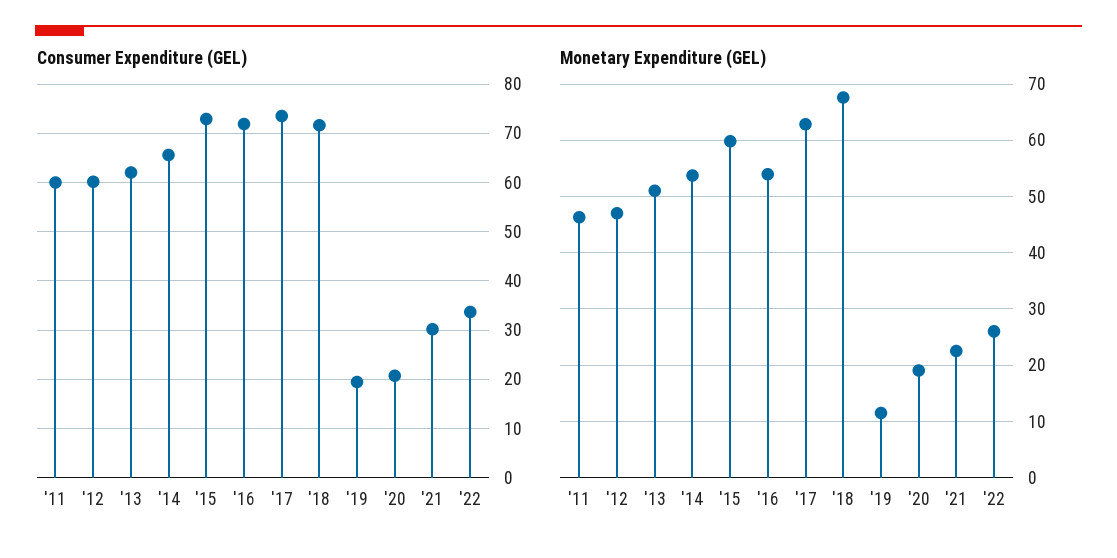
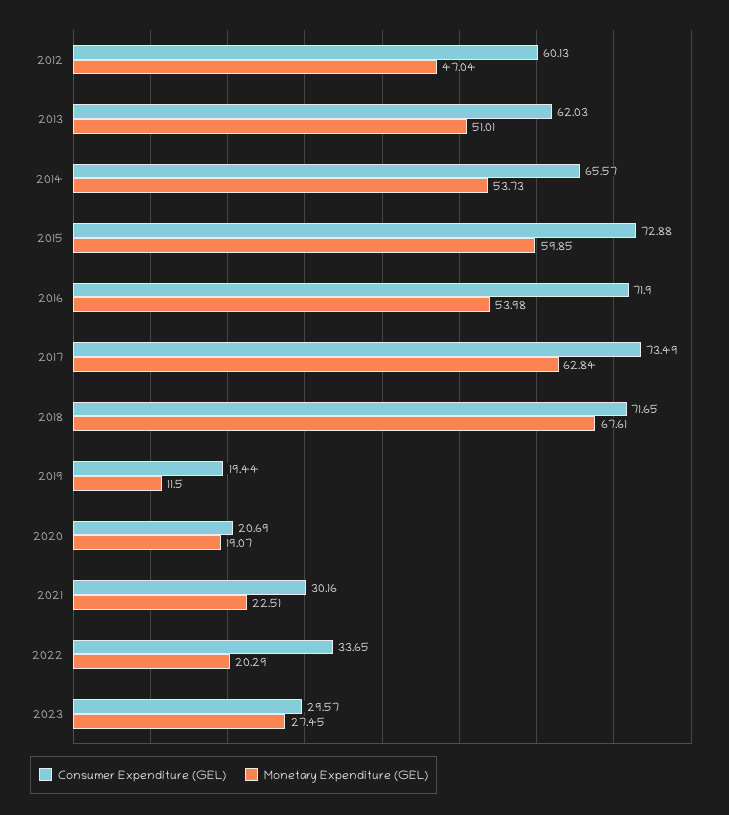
Consumer Expenditure (GEL), '11: 60 -> none
Monetary Expenditure (GEL), '11: 46 -> none
Monetary Expenditure (GEL), '22: 26 -> 20.29
Consumer Expenditure (GEL), 2023: none -> 29.57
Monetary Expenditure (GEL), 2023: none -> 27.45

